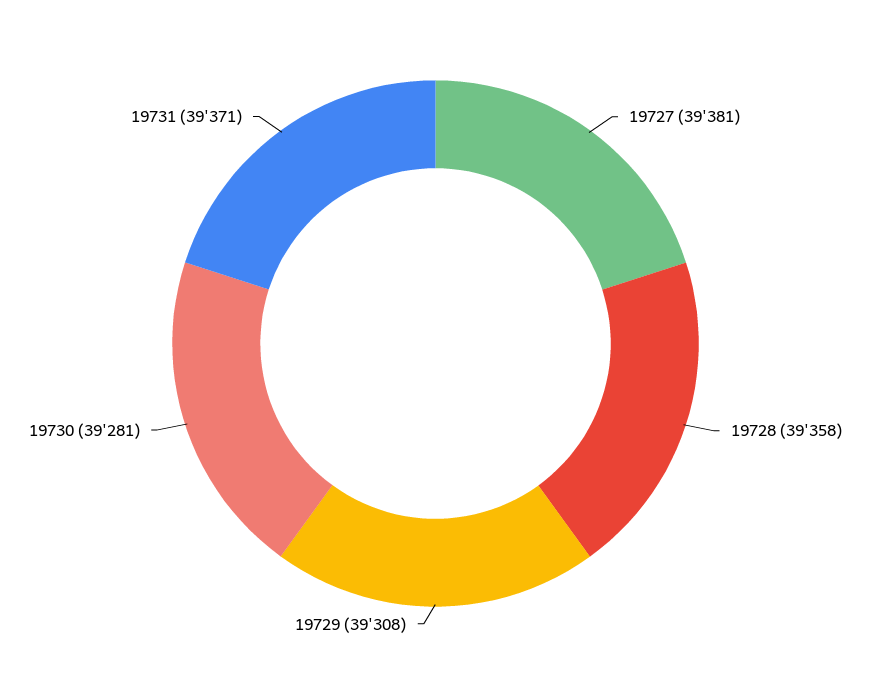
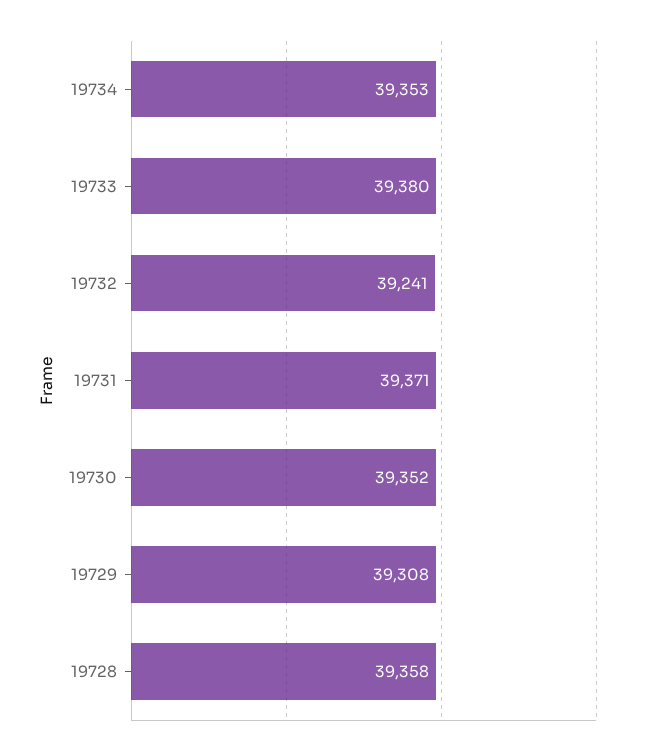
19727: 39381 -> none
19730: 39281 -> 39352
19734: none -> 39353
19733: none -> 39380
19732: none -> 39241

